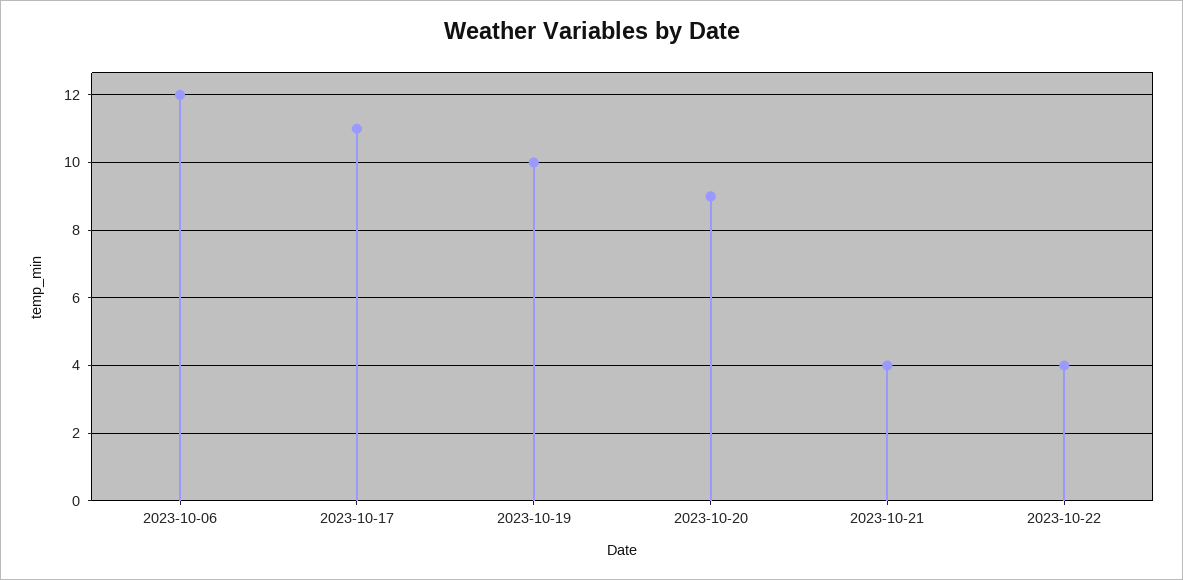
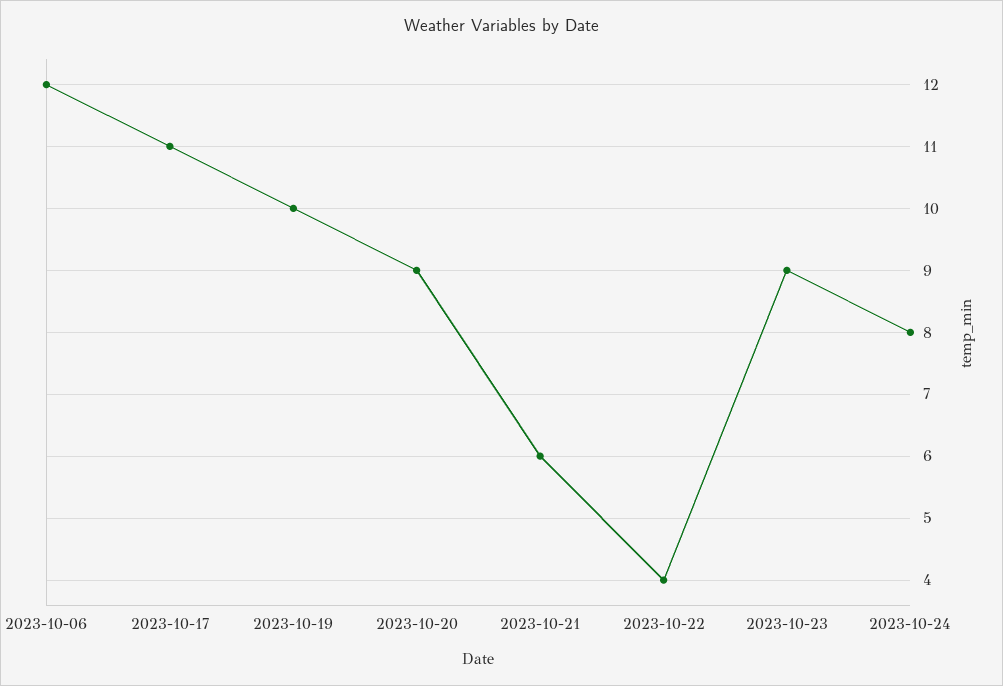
2023-10-21: 4 -> 6
2023-10-23: none -> 9
2023-10-24: none -> 8

